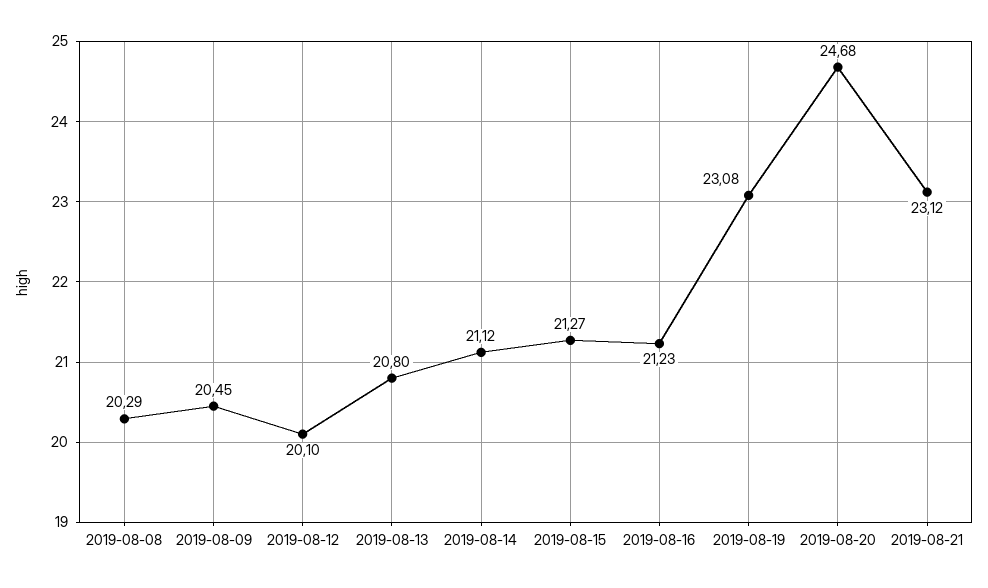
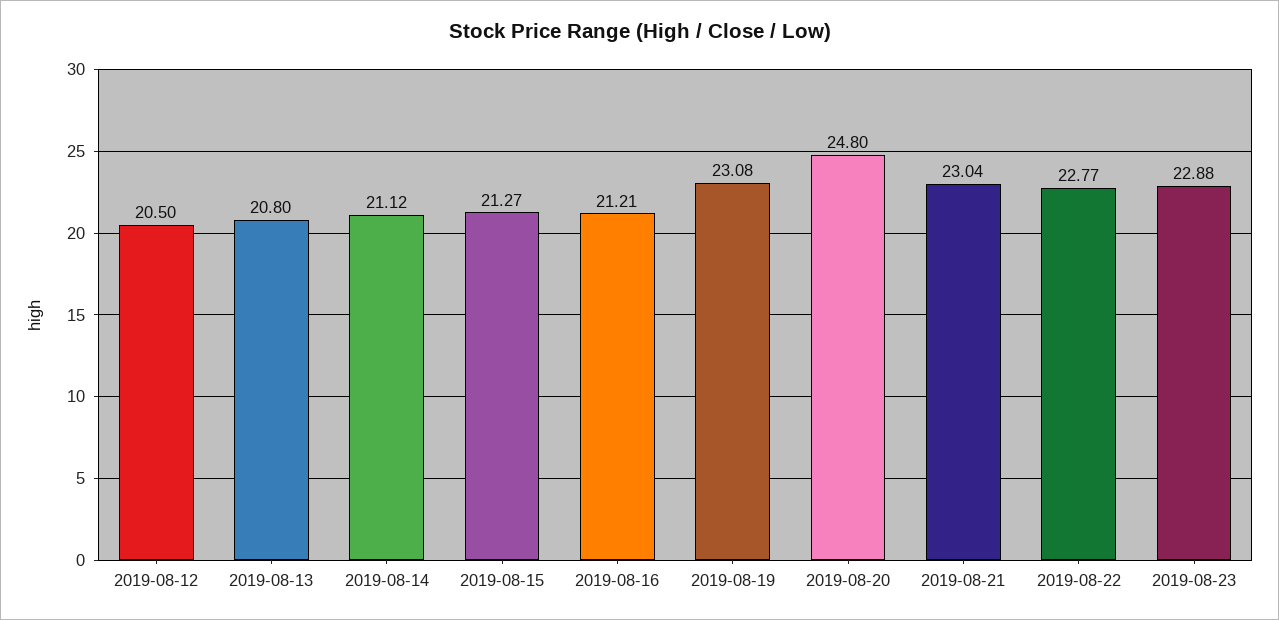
2019-08-08: 20.29 -> none
2019-08-09: 20.45 -> none
2019-08-12: 20.1 -> 20.5
2019-08-16: 21.23 -> 21.21
2019-08-20: 24.68 -> 24.8
2019-08-21: 23.12 -> 23.04
2019-08-22: none -> 22.77
2019-08-23: none -> 22.88

